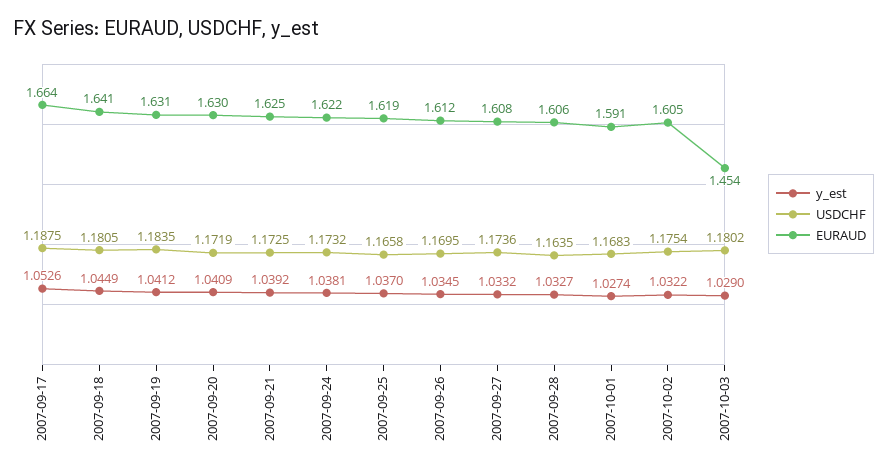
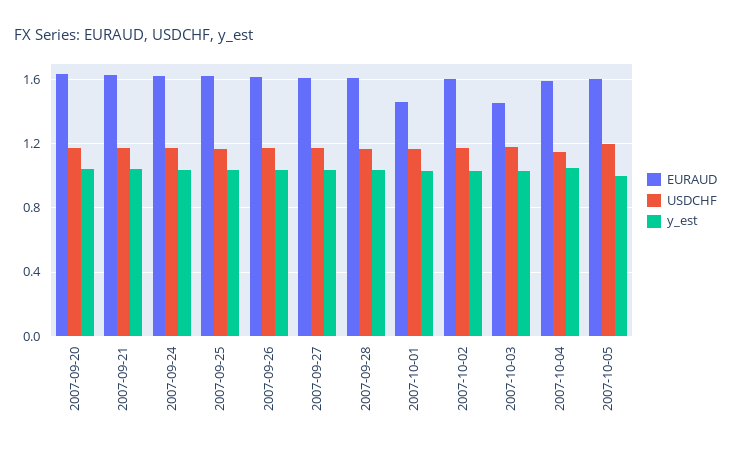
y_est, 2007-09-17: 1.0526 -> none
USDCHF, 2007-09-17: 1.1875 -> none
EURAUD, 2007-09-17: 1.664 -> none
y_est, 2007-09-18: 1.0449 -> none
USDCHF, 2007-09-18: 1.1805 -> none
EURAUD, 2007-09-18: 1.641 -> none
y_est, 2007-09-19: 1.0412 -> none
USDCHF, 2007-09-19: 1.1835 -> none
EURAUD, 2007-09-19: 1.631 -> none
EURAUD, 2007-10-01: 1.591 -> 1.45
EURAUD, 2007-10-04: none -> 1.6
USDCHF, 2007-10-04: none -> 1.15
y_est, 2007-10-04: none -> 1.05
EURAUD, 2007-10-05: none -> 1.6
USDCHF, 2007-10-05: none -> 1.2
y_est, 2007-10-05: none -> 1

